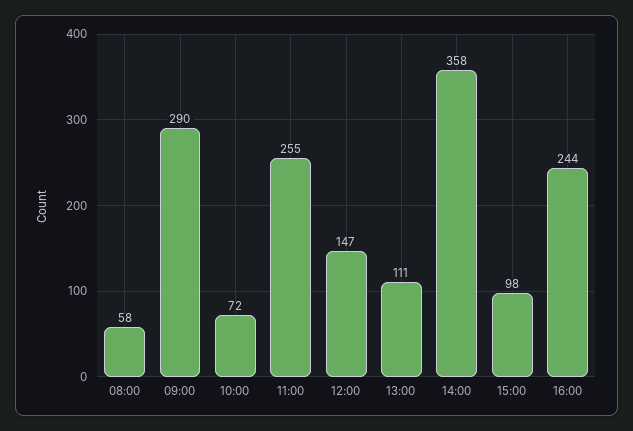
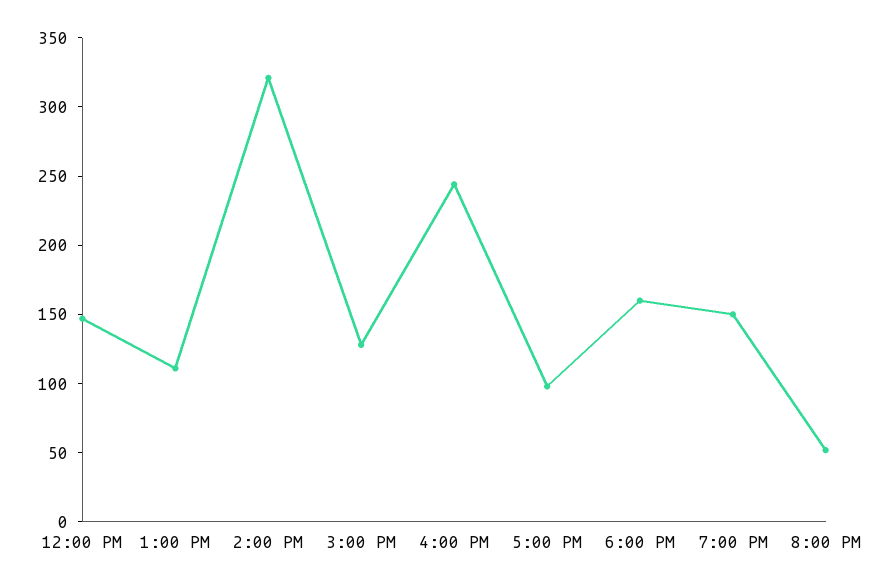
08:00: 58 -> none
09:00: 290 -> none
10:00: 72 -> none
11:00: 255 -> none
14:00: 358 -> 320
15:00: 98 -> 130
5:00 PM: none -> 100
6:00 PM: none -> 160
7:00 PM: none -> 150
8:00 PM: none -> 50

